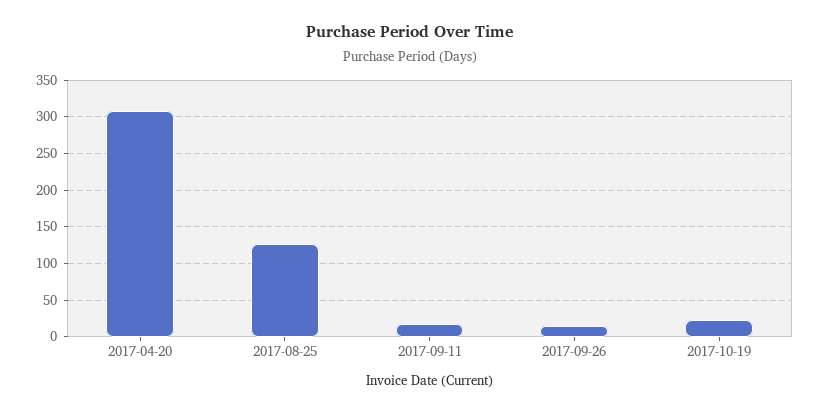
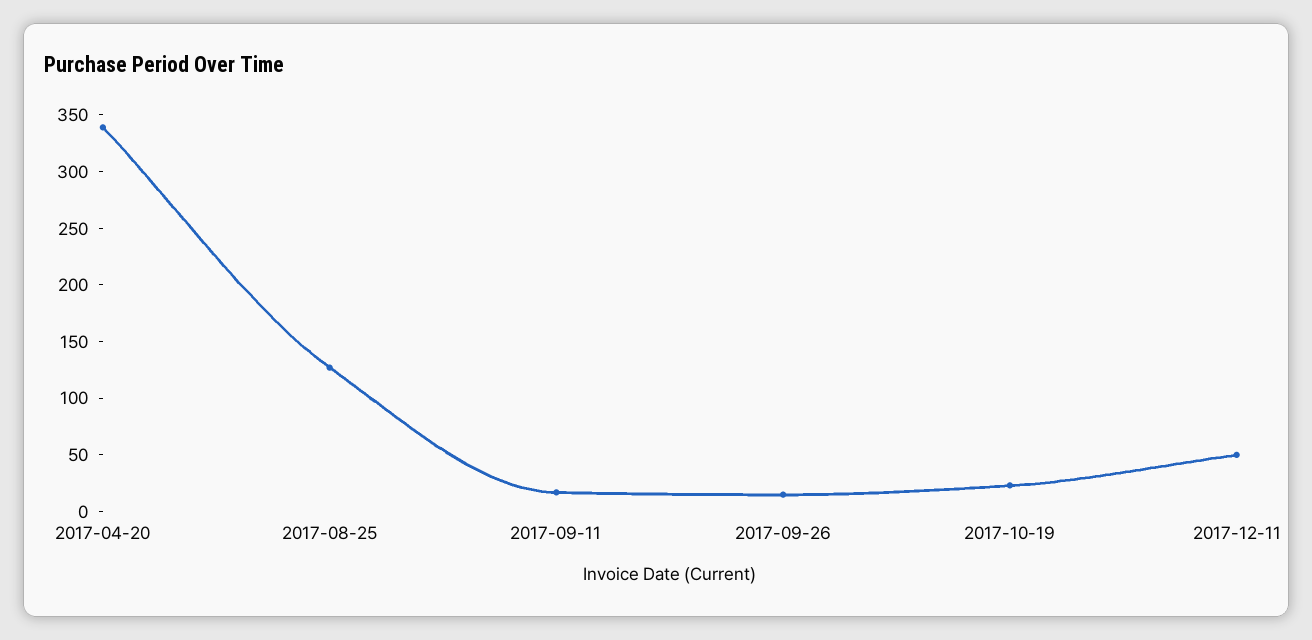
2017-04-20: 310 -> 340
2017-12-11: none -> 50

